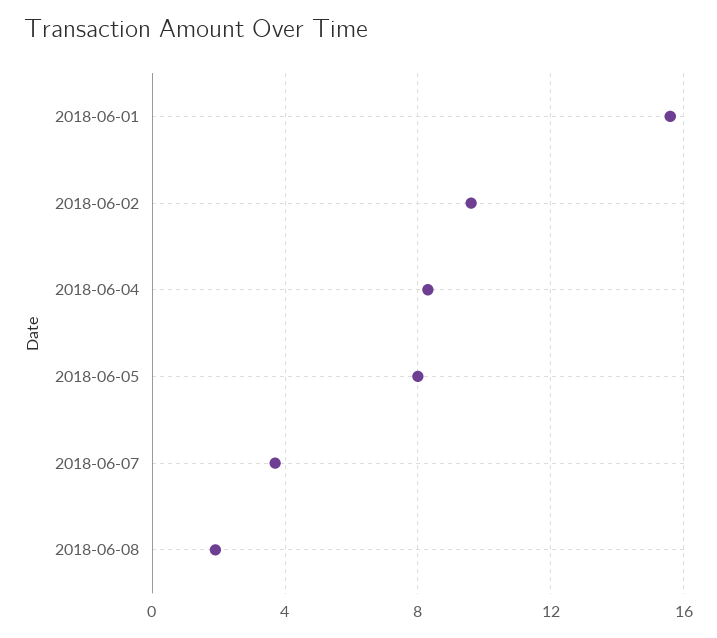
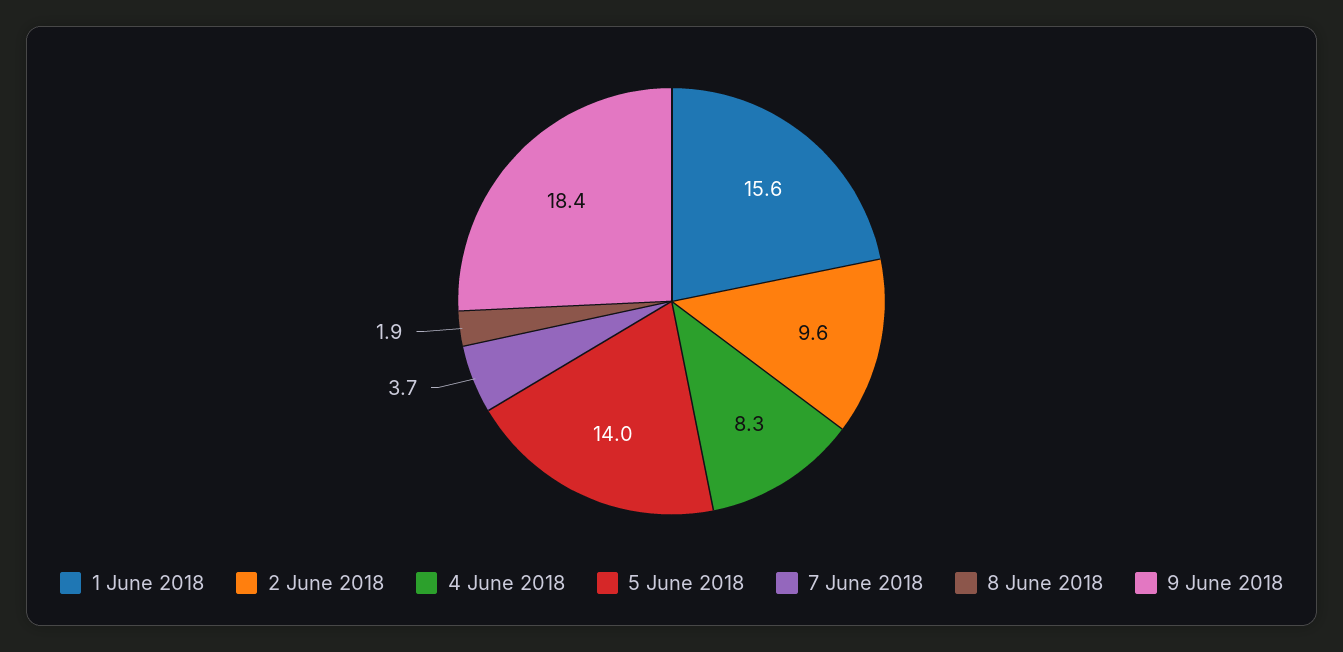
2018-06-05: 8 -> 14
9 June 2018: none -> 18.4

